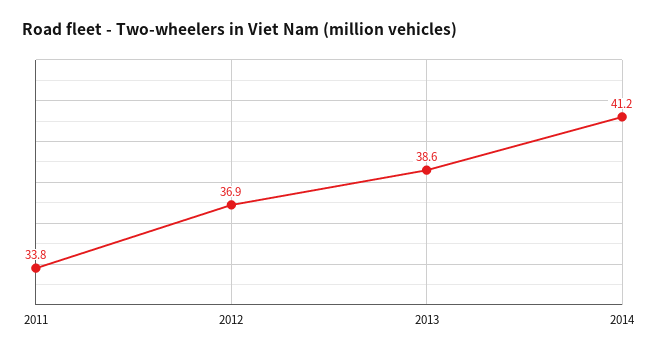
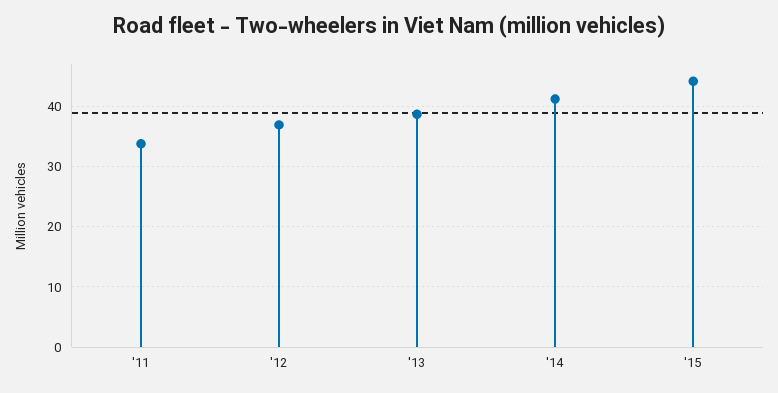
'15: none -> 44

